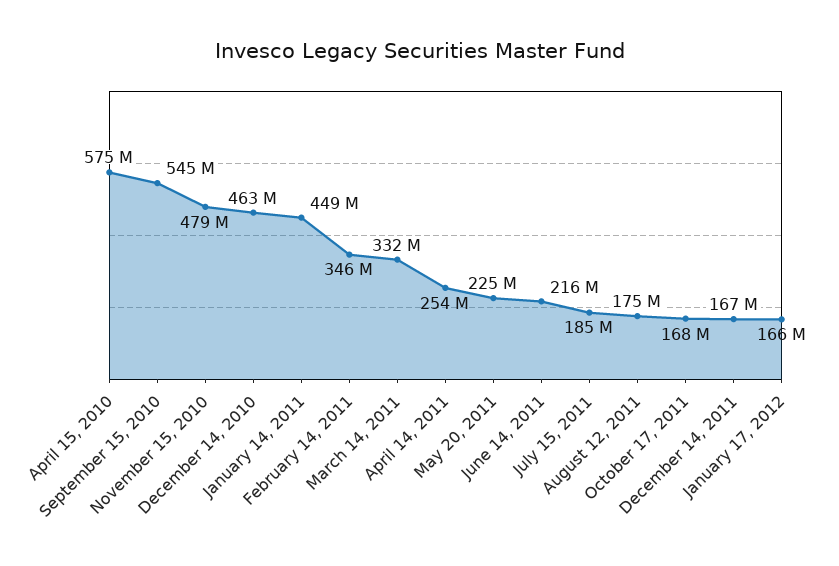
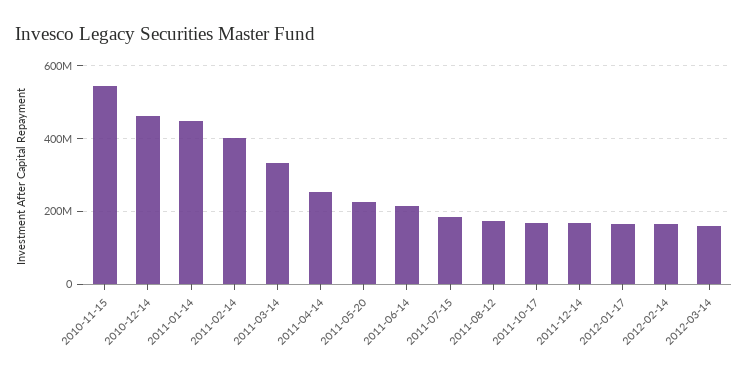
April 15, 2010: 575000000 -> none
September 15, 2010: 545000000 -> none
November 15, 2010: 479000000 -> 540000000
February 14, 2011: 346000000 -> 400000000
2012-02-14: none -> 160000000
2012-03-14: none -> 160000000

